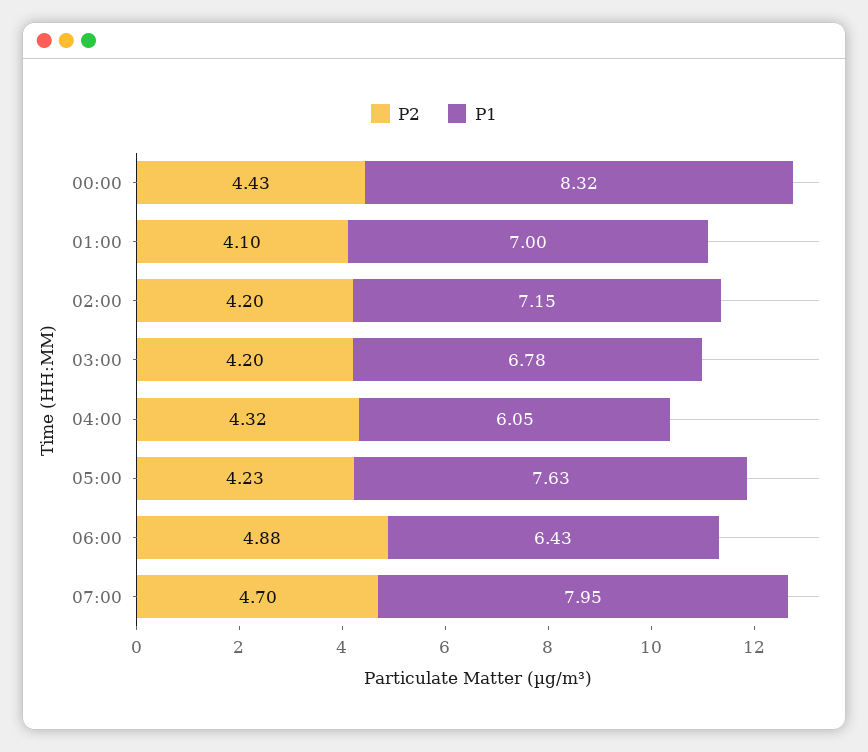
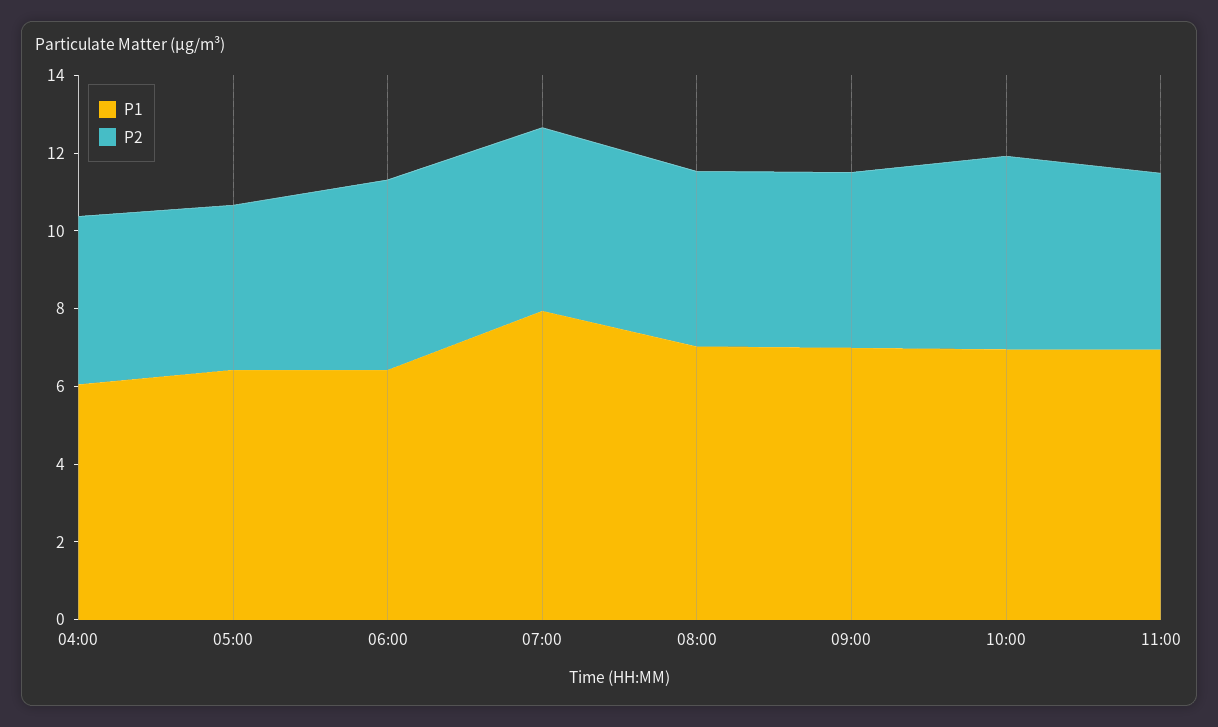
P2, 00:00: 4.43 -> none
P1, 00:00: 8.32 -> none
P2, 01:00: 4.1 -> none
P1, 01:00: 7 -> none
P2, 02:00: 4.2 -> none
P1, 02:00: 7.15 -> none
P2, 03:00: 4.2 -> none
P1, 03:00: 6.78 -> none
P1, 05:00: 7.63 -> 6.5
P1, 08:00: none -> 7
P2, 08:00: none -> 4.5
P1, 09:00: none -> 7
P2, 09:00: none -> 4.5
P1, 10:00: none -> 7
P2, 10:00: none -> 5
P1, 11:00: none -> 7
P2, 11:00: none -> 4.5

